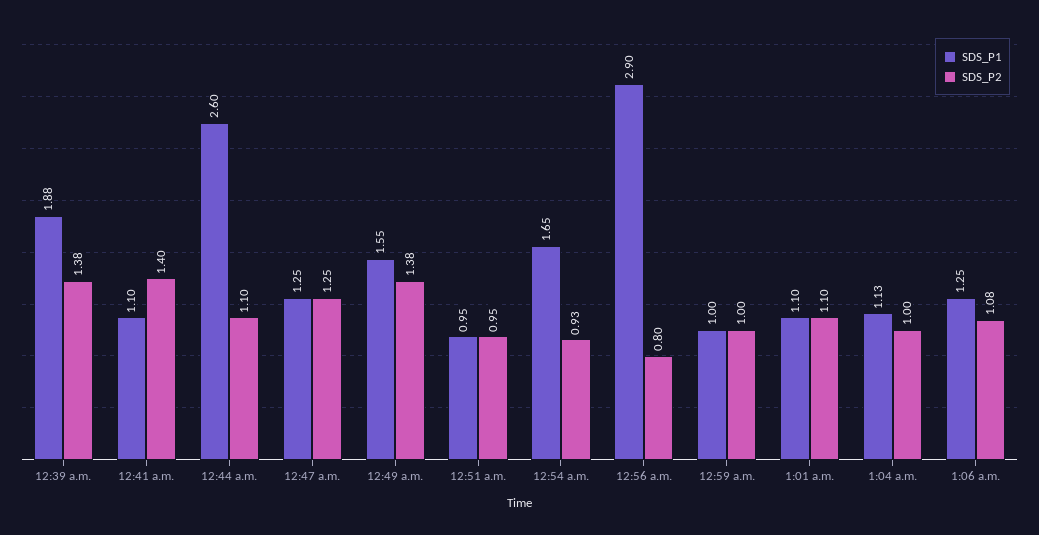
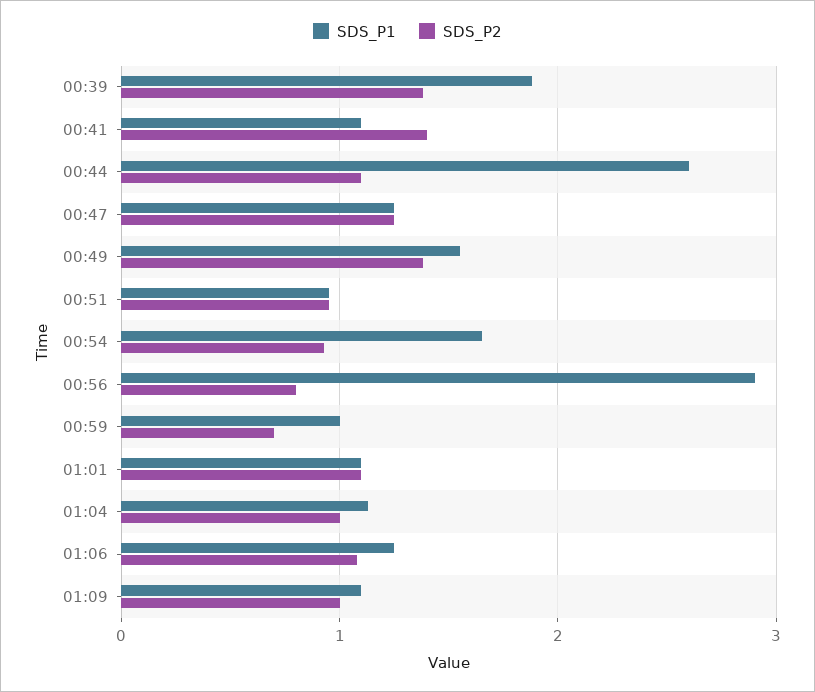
SDS_P2, 12:59 a.m.: 1 -> 0.7
SDS_P1, 01:09: none -> 1.1
SDS_P2, 01:09: none -> 1

